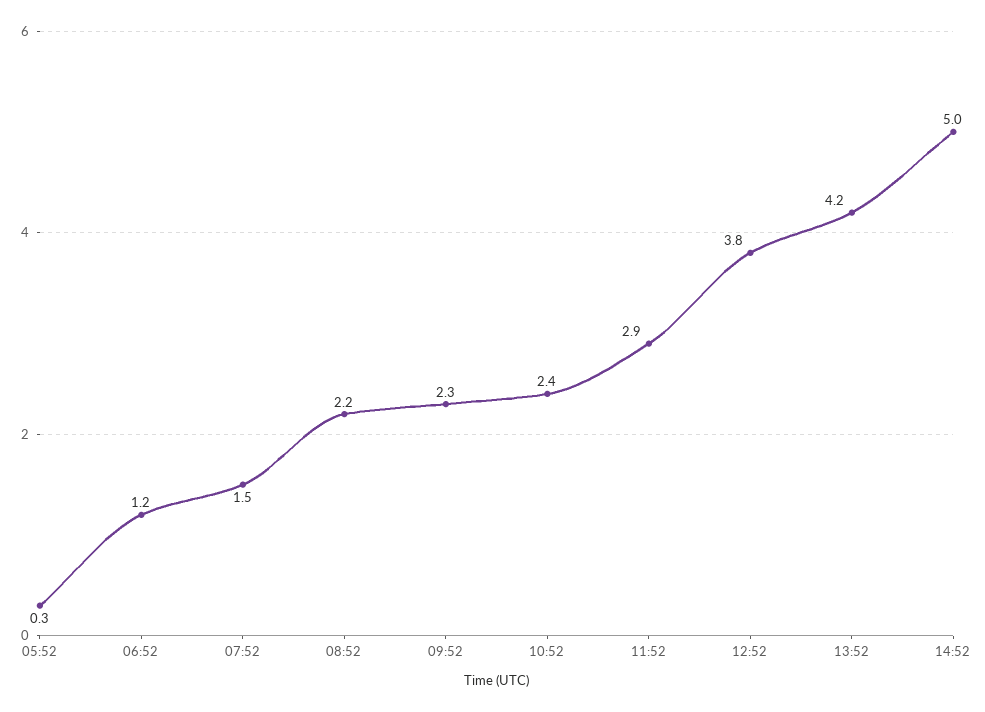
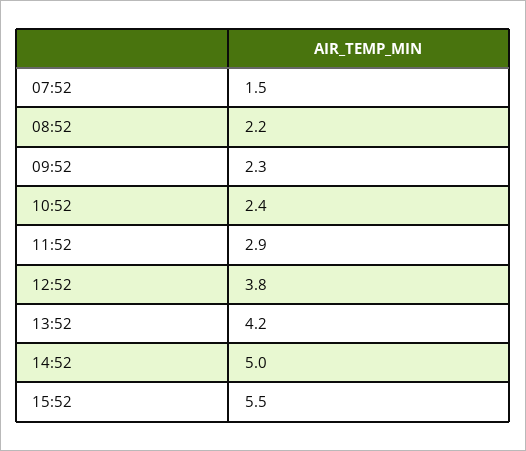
05:52: 0.3 -> none
06:52: 1.2 -> none
15:52: none -> 5.5

